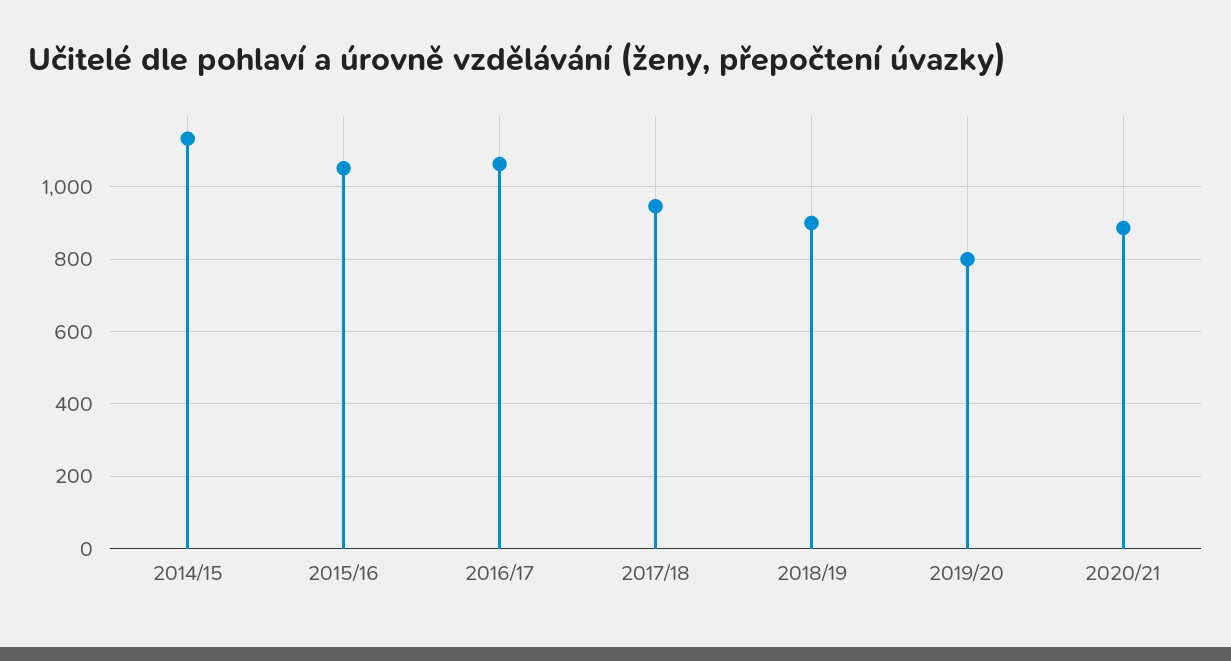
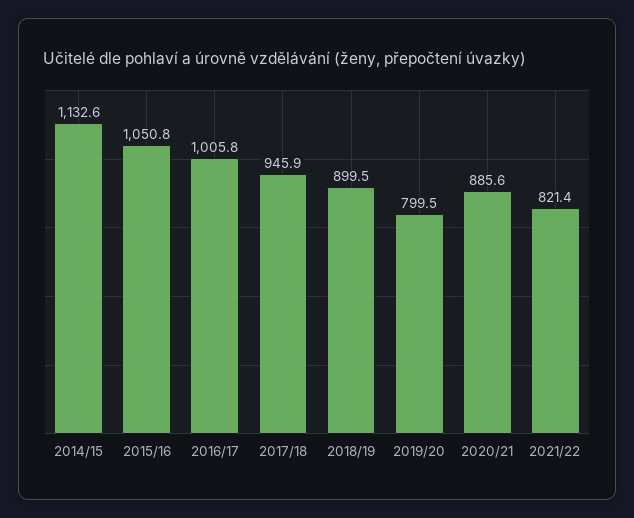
2016/17: 1060 -> 1005.8
2021/22: none -> 821.4

